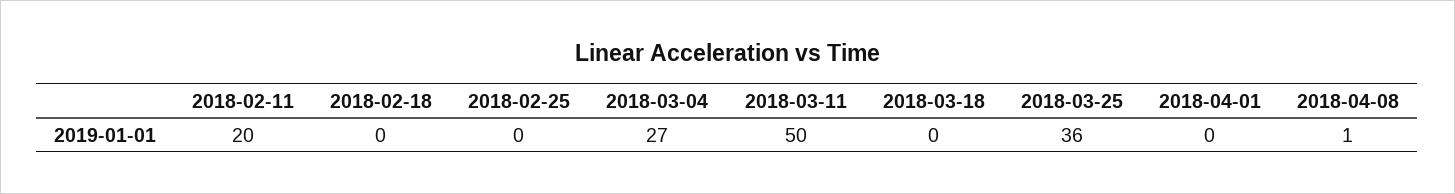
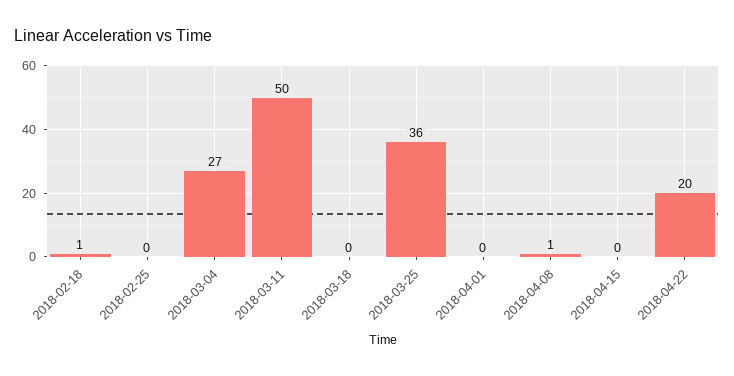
2018-02-11: 20 -> none
2018-02-18: 0 -> 1
2018-04-15: none -> 0
2018-04-22: none -> 20

